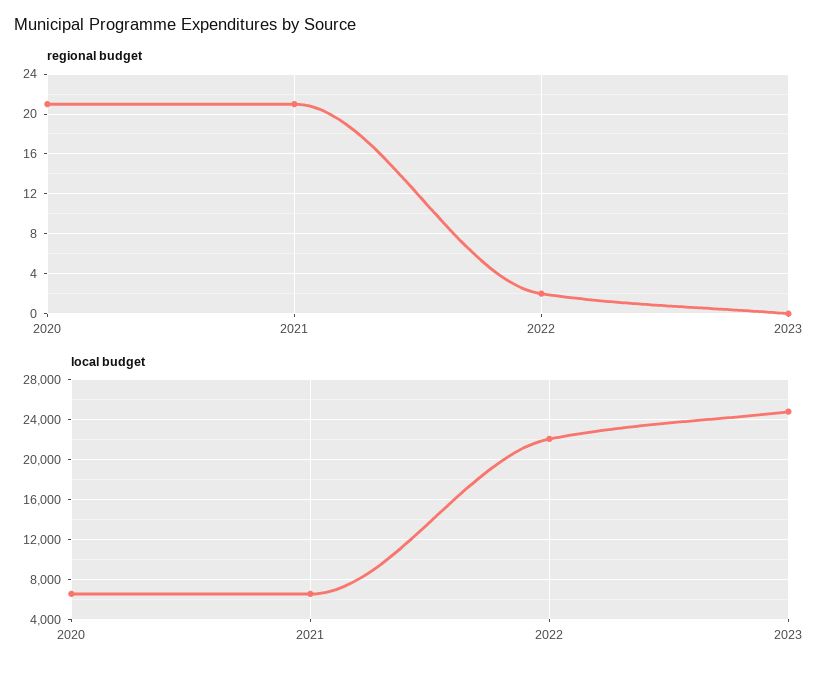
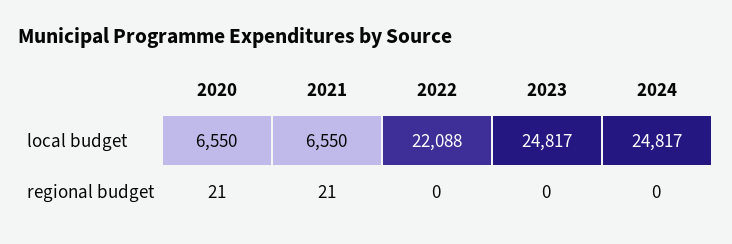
regional budget, 2022: 2 -> 0
local budget, 2024: none -> 24817
regional budget, 2024: none -> 0

